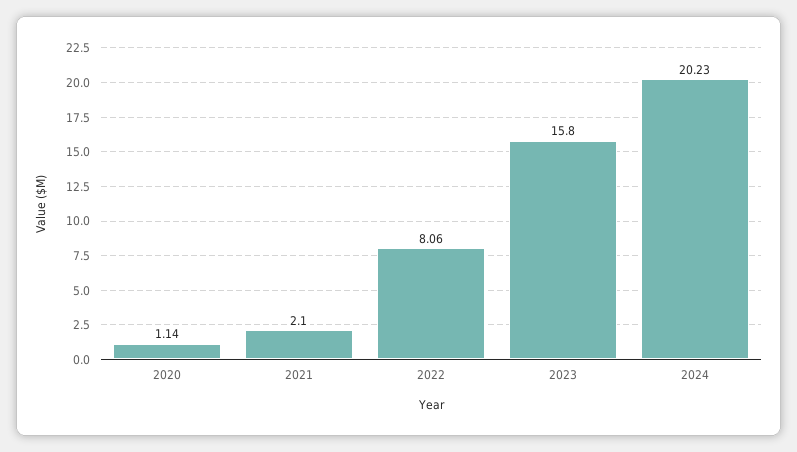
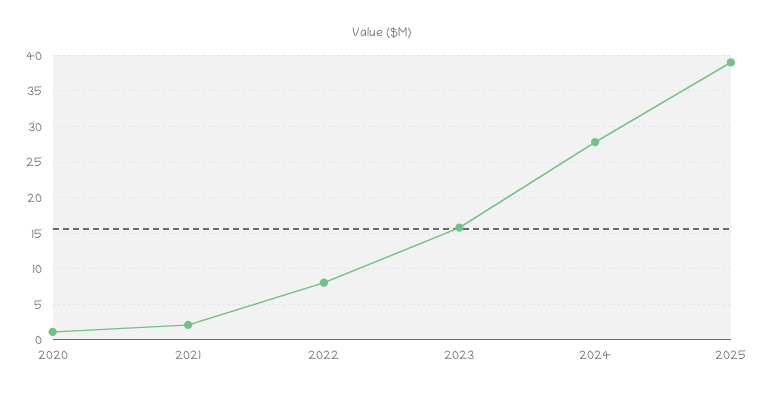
2024: 20.23 -> 28
2025: none -> 39

